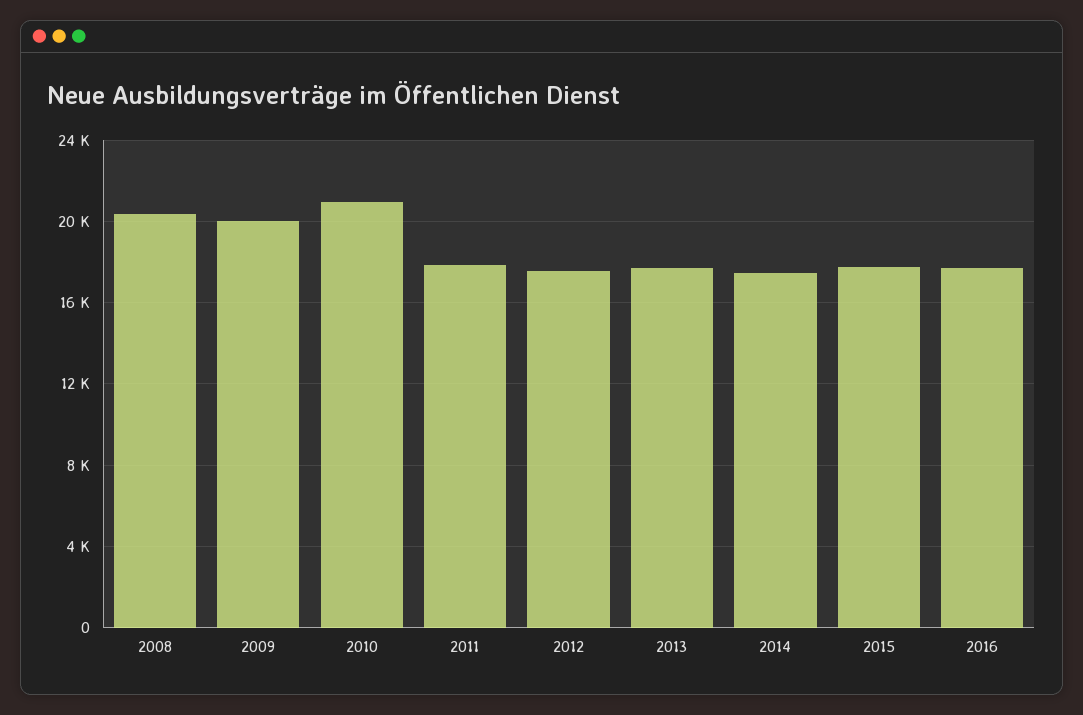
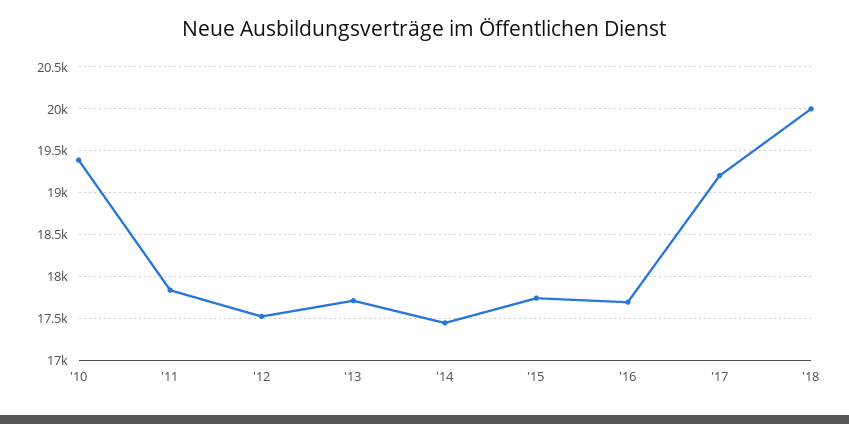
2008: 20500 -> none
2009: 20000 -> none
2010: 21000 -> 19400
'17: none -> 19200
'18: none -> 20000

